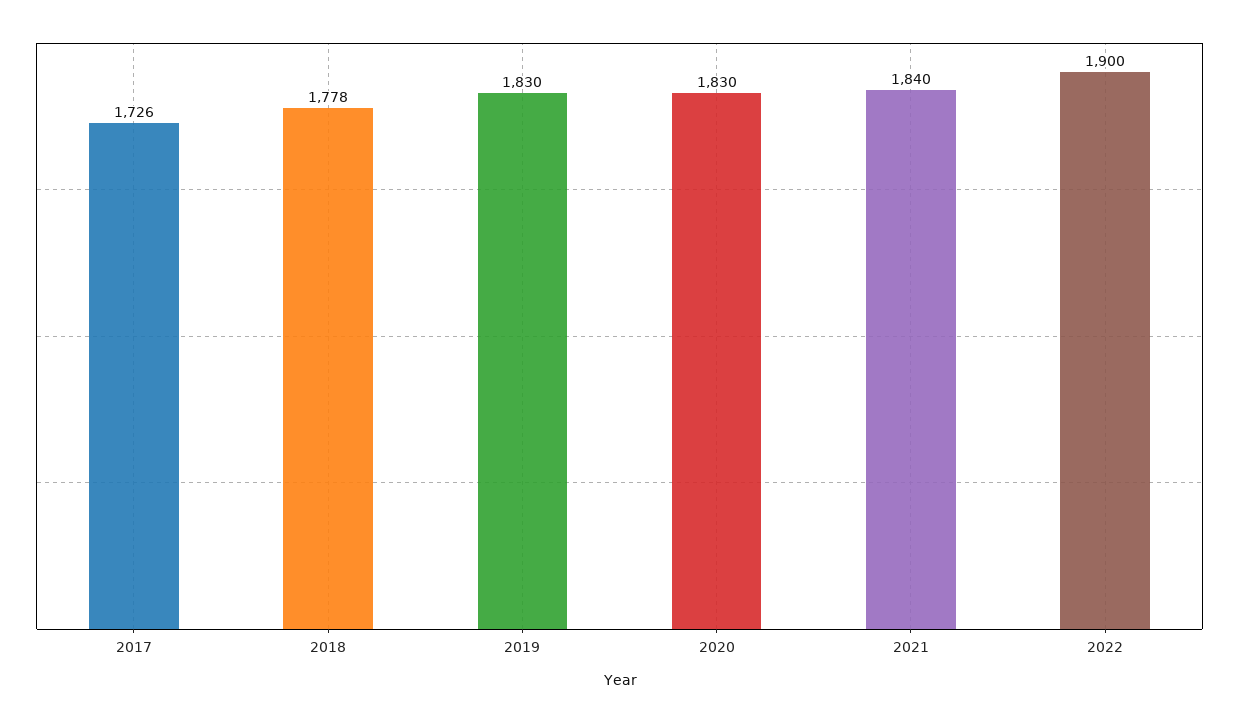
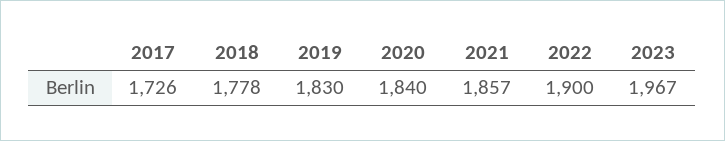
2020: 1830 -> 1840
2021: 1840 -> 1857
2023: none -> 1967

